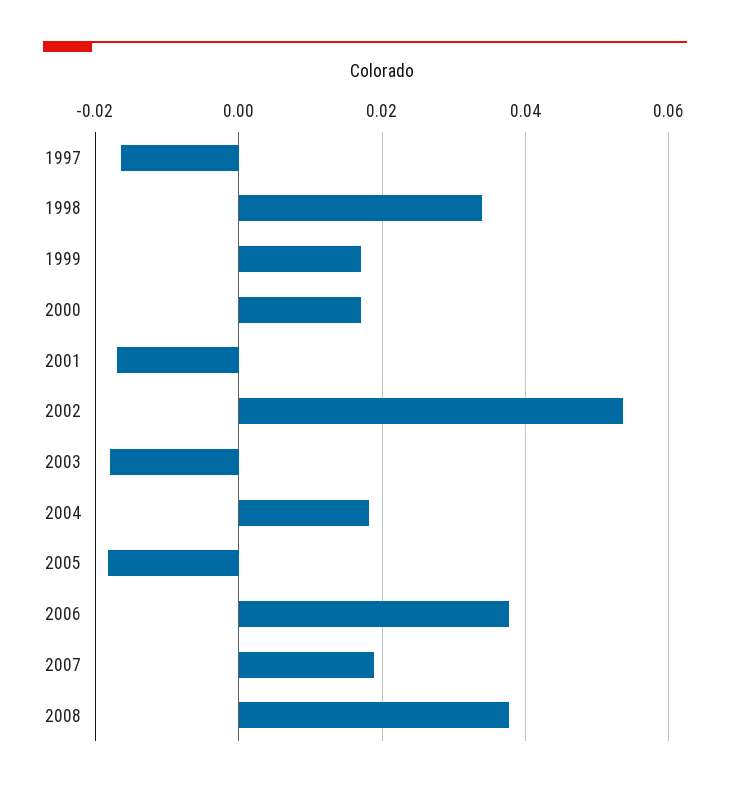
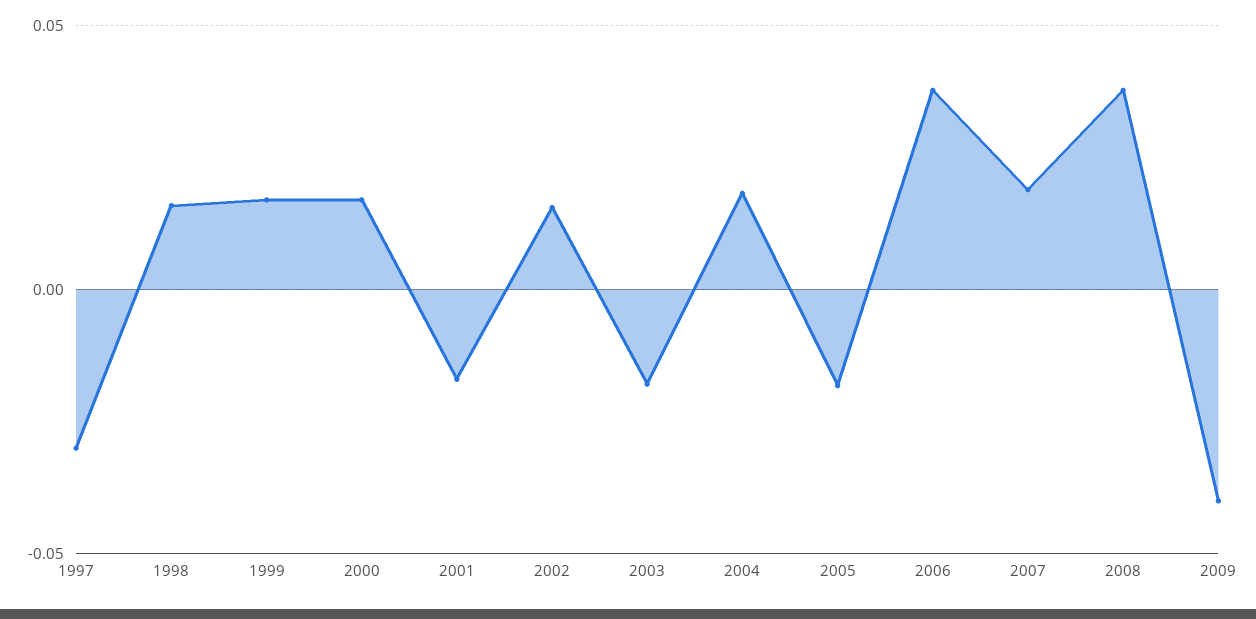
1997: -0.016 -> -0.03
1998: 0.034 -> 0.015
2002: 0.054 -> 0.015
2009: none -> -0.04

